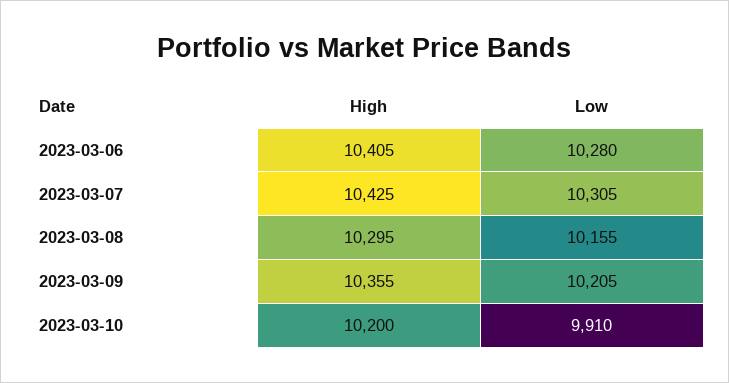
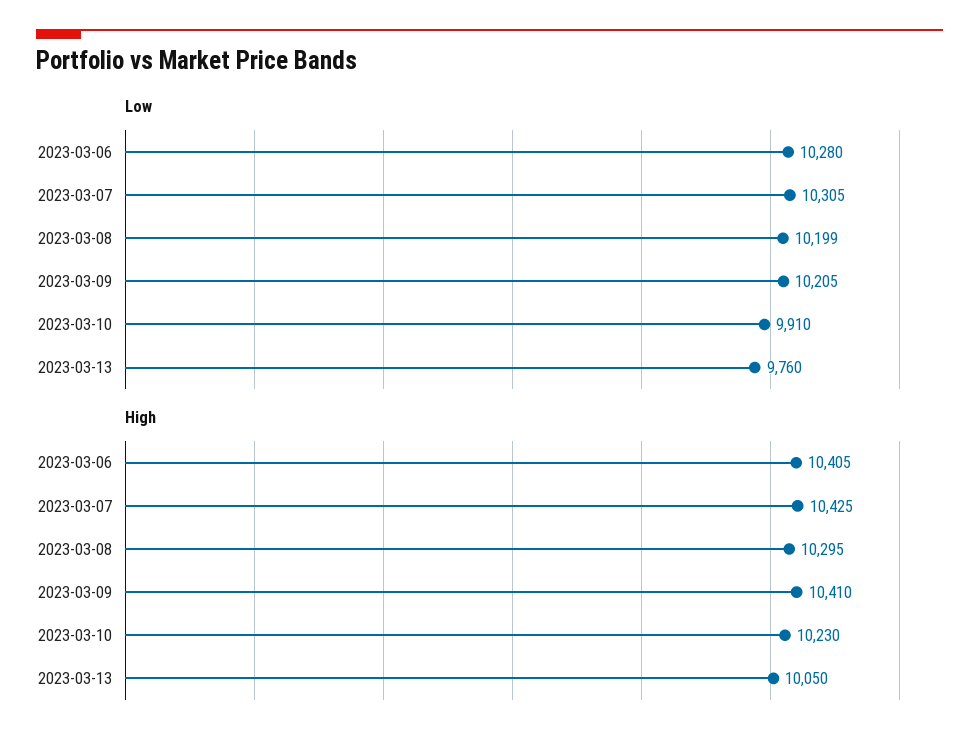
Low, 2023-03-08: 10155 -> 10199
High, 2023-03-09: 10355 -> 10410
High, 2023-03-10: 10200 -> 10230
Low, 2023-03-13: none -> 9760
High, 2023-03-13: none -> 10050

